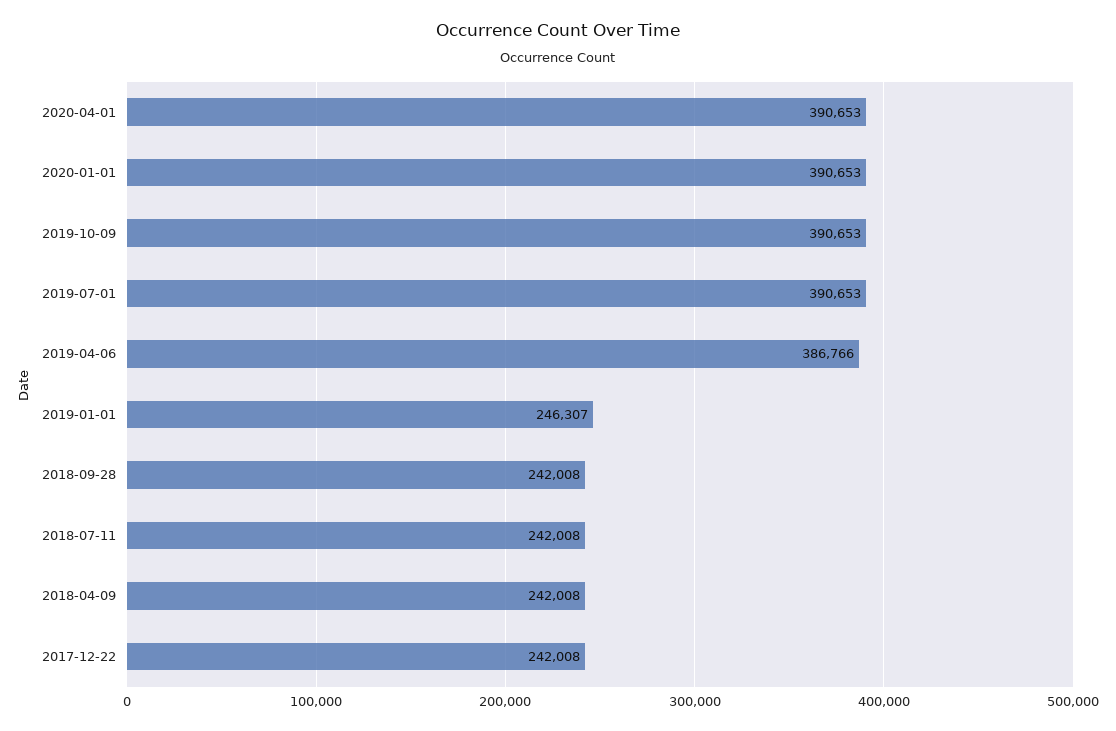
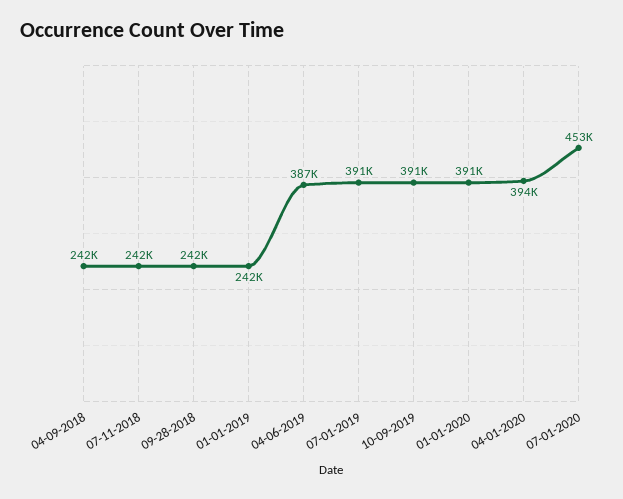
2020-04-01: 390653 -> 394000
2019-01-01: 246307 -> 242000
2017-12-22: 242008 -> none
07-01-2020: none -> 453000

